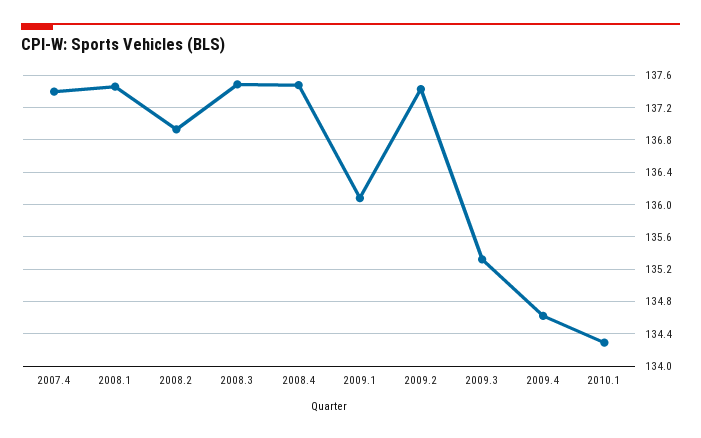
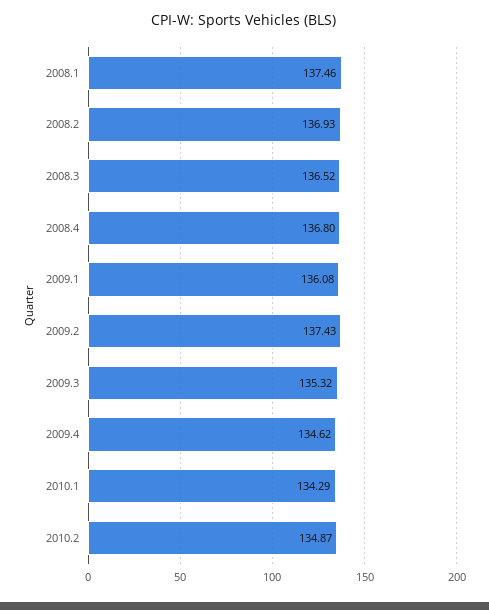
2007.4: 137.4 -> none
2008.3: 137.5 -> 136.52
2008.4: 137.5 -> 136.8
2010.2: none -> 134.87

